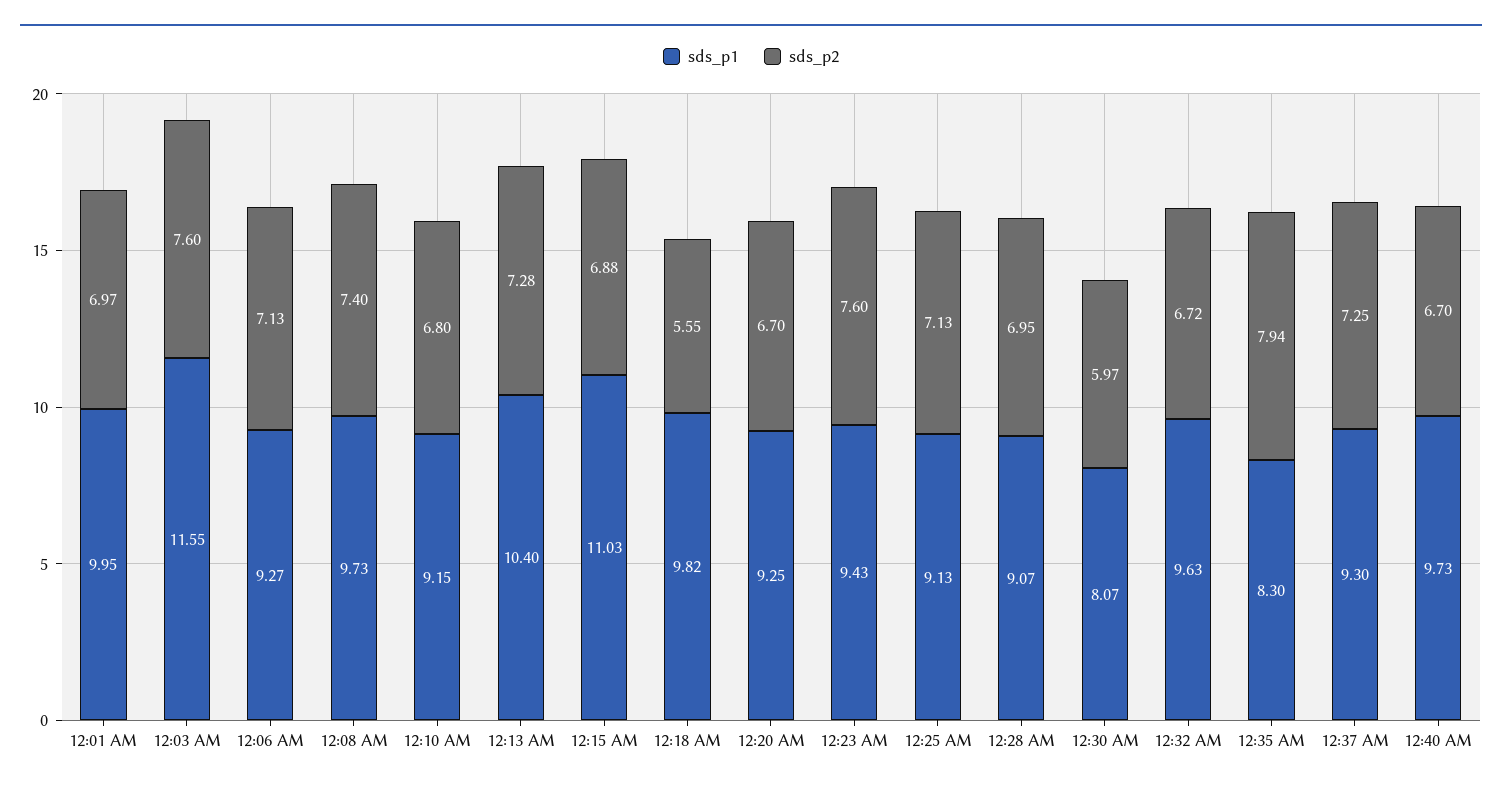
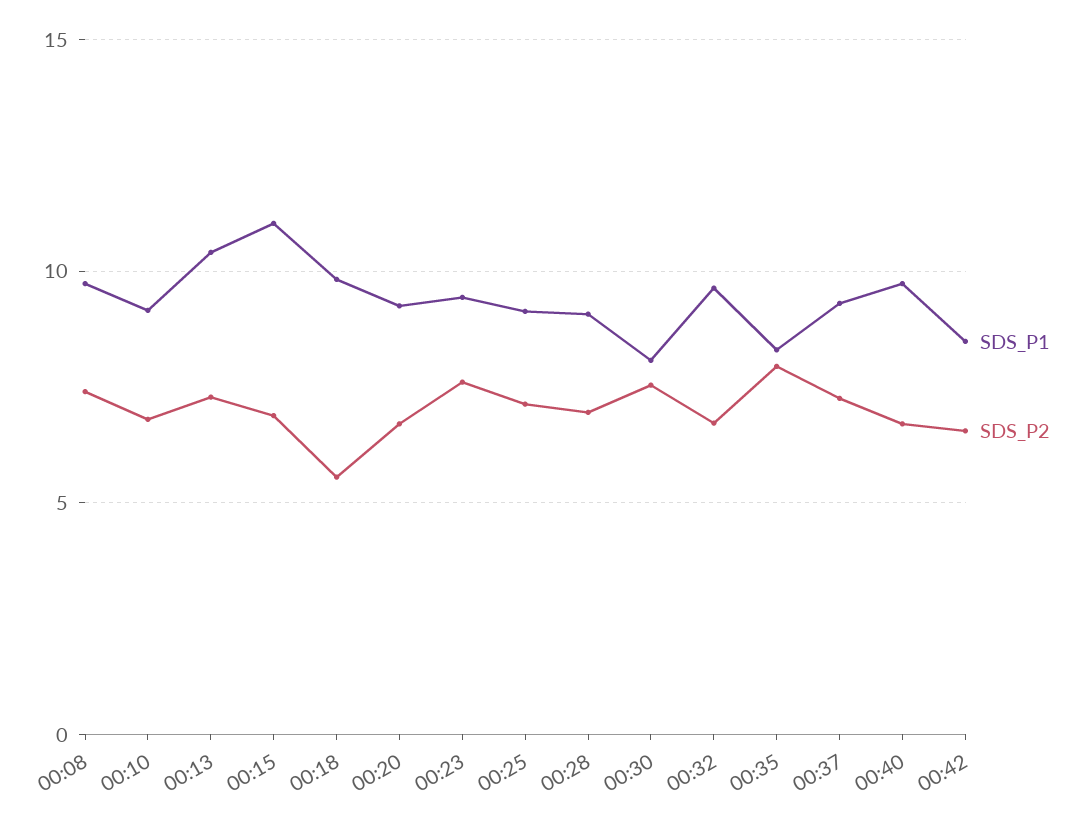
sds_p1, 12:01 AM: 9.95 -> none
sds_p2, 12:01 AM: 6.97 -> none
sds_p1, 12:03 AM: 11.55 -> none
sds_p2, 12:03 AM: 7.6 -> none
sds_p1, 12:06 AM: 9.27 -> none
sds_p2, 12:06 AM: 7.13 -> none
sds_p2, 12:30 AM: 5.97 -> 7.5
sds_p1, 00:42: none -> 8.5
sds_p2, 00:42: none -> 6.5

